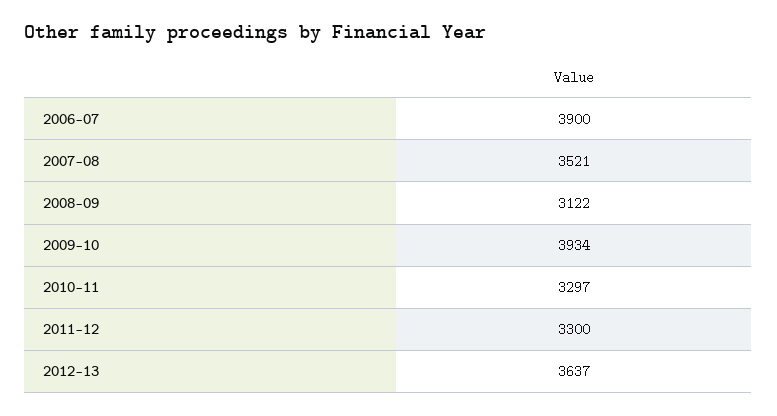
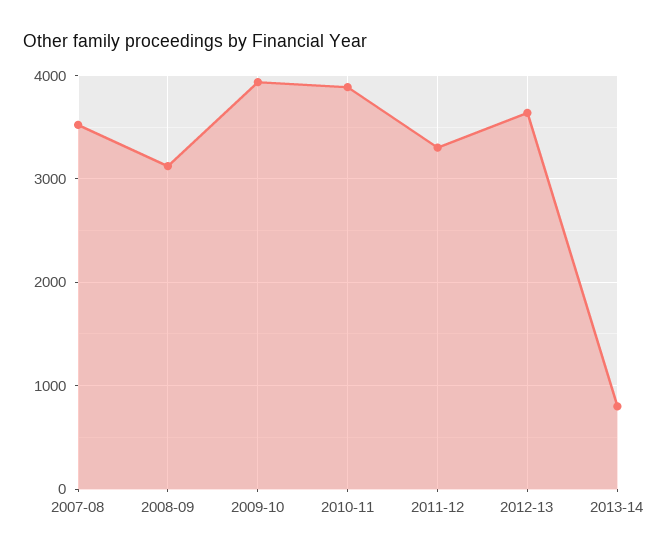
2006-07: 3900 -> none
2010-11: 3297 -> 3900
2013-14: none -> 800

